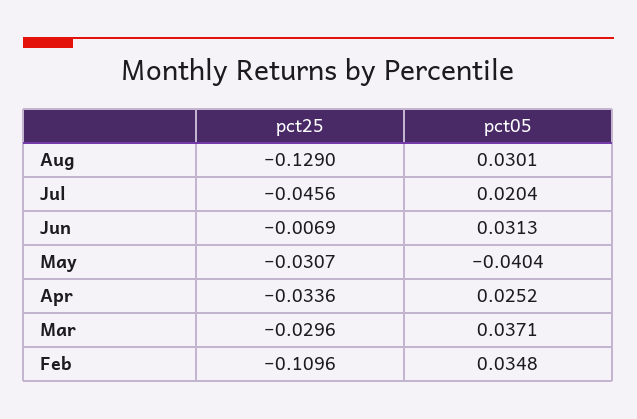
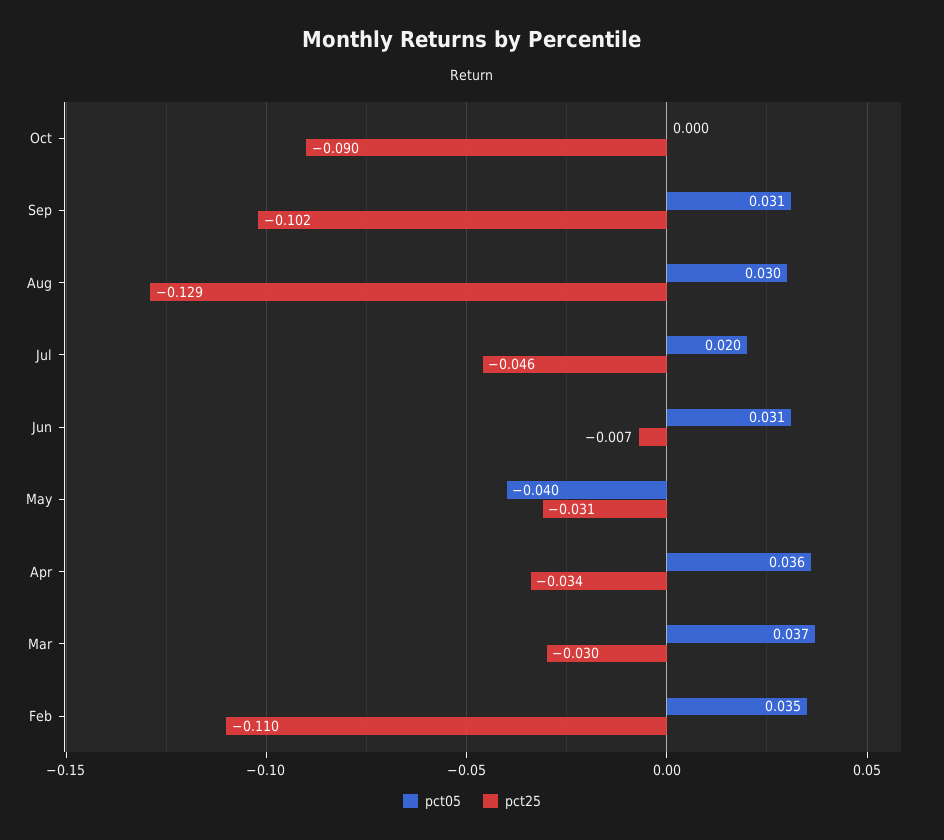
pct05, Apr: 0.0252 -> 0.036
pct05, Oct: none -> 0
pct25, Oct: none -> -0.09
pct05, Sep: none -> 0.031
pct25, Sep: none -> -0.102

